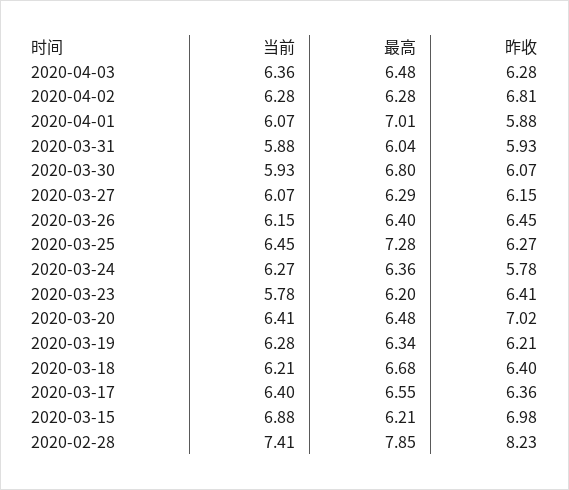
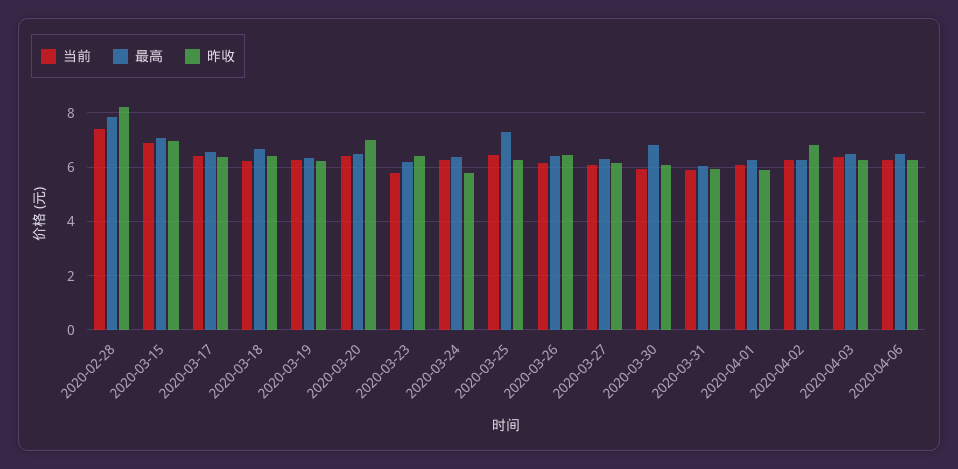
最高, 2020-04-01: 7.01 -> 6.25
最高, 2020-03-15: 6.21 -> 7
当前, 2020-04-06: none -> 6.25
最高, 2020-04-06: none -> 6.5
昨收, 2020-04-06: none -> 6.25

